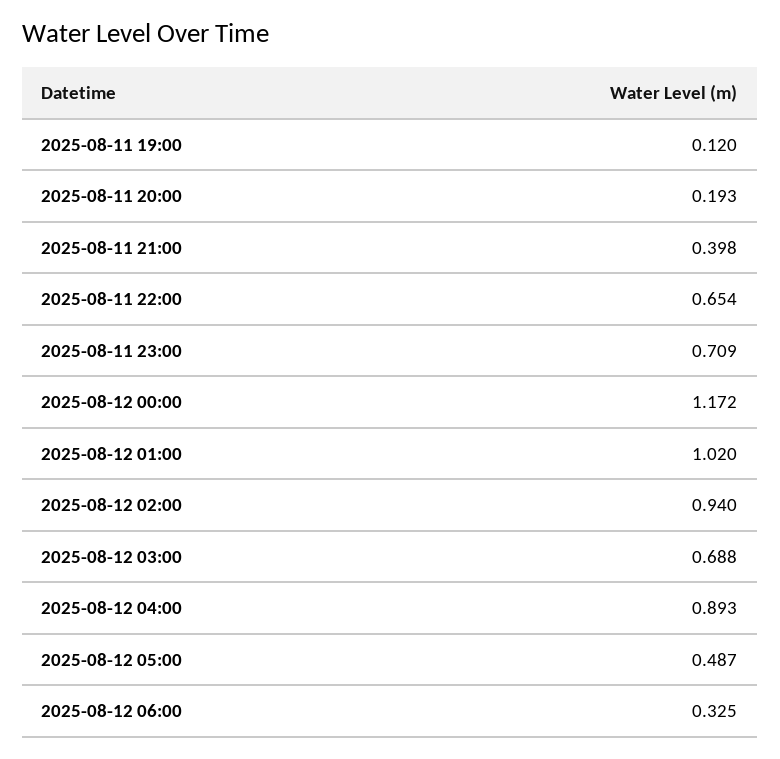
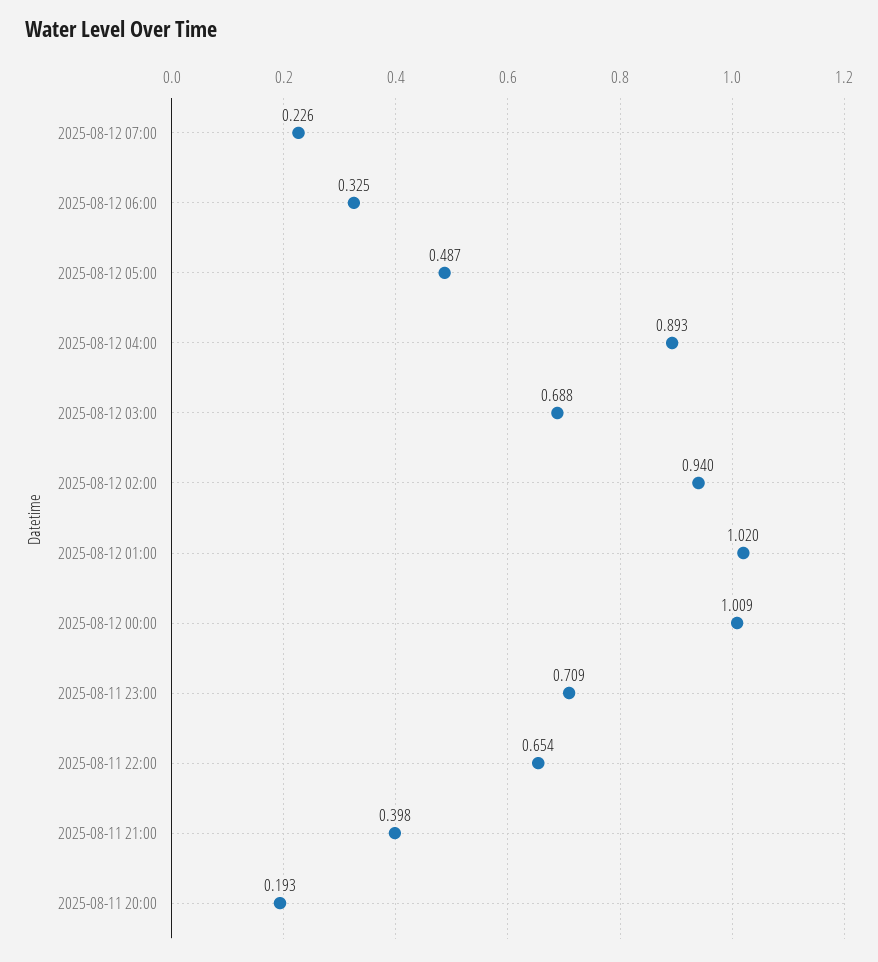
2025-08-11 19:00: 0.12 -> none
2025-08-12 00:00: 1.172 -> 1.009
2025-08-12 07:00: none -> 0.226

